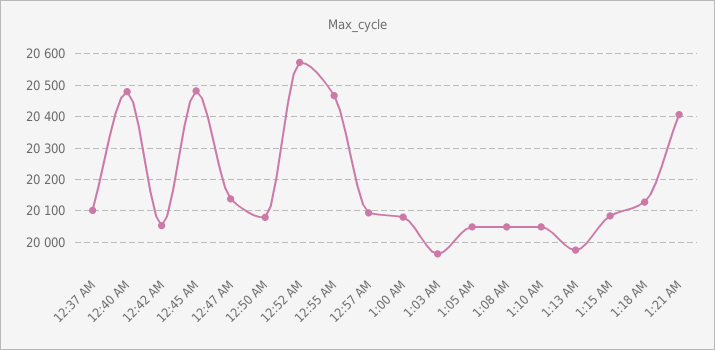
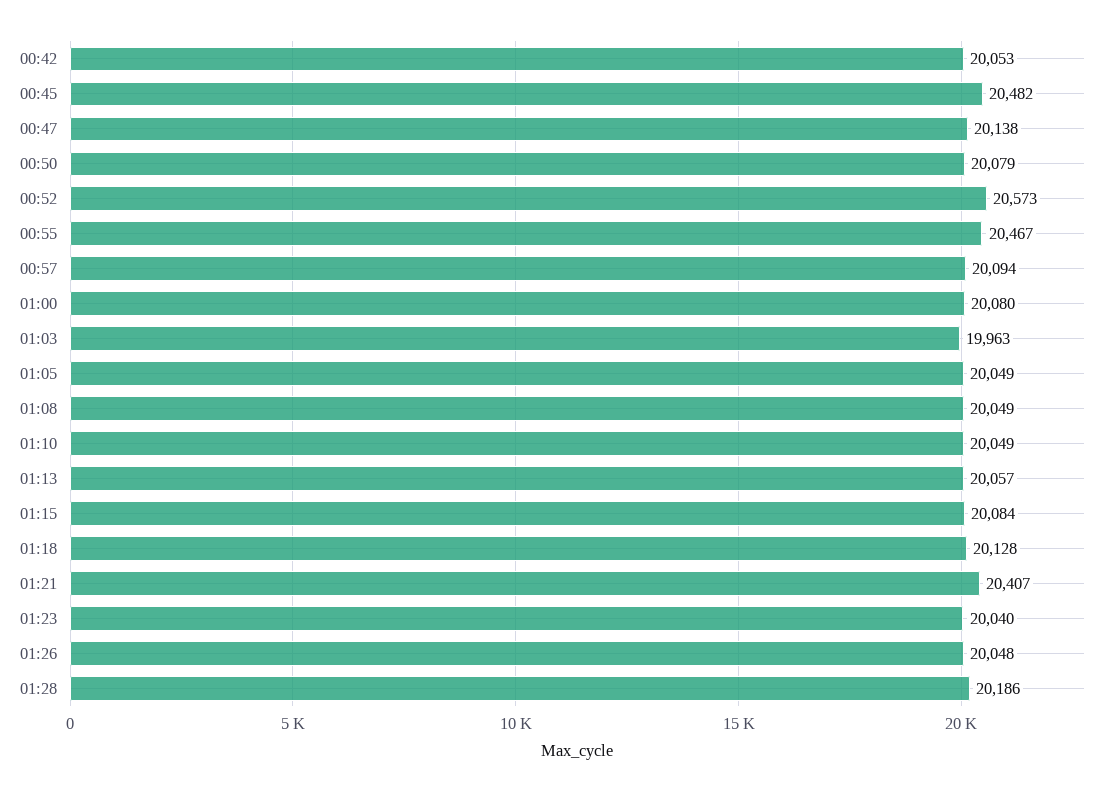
12:37 AM: 20100 -> none
12:40 AM: 20480 -> none
1:13 AM: 19980 -> 20057
01:23: none -> 20040
01:26: none -> 20048
01:28: none -> 20186

